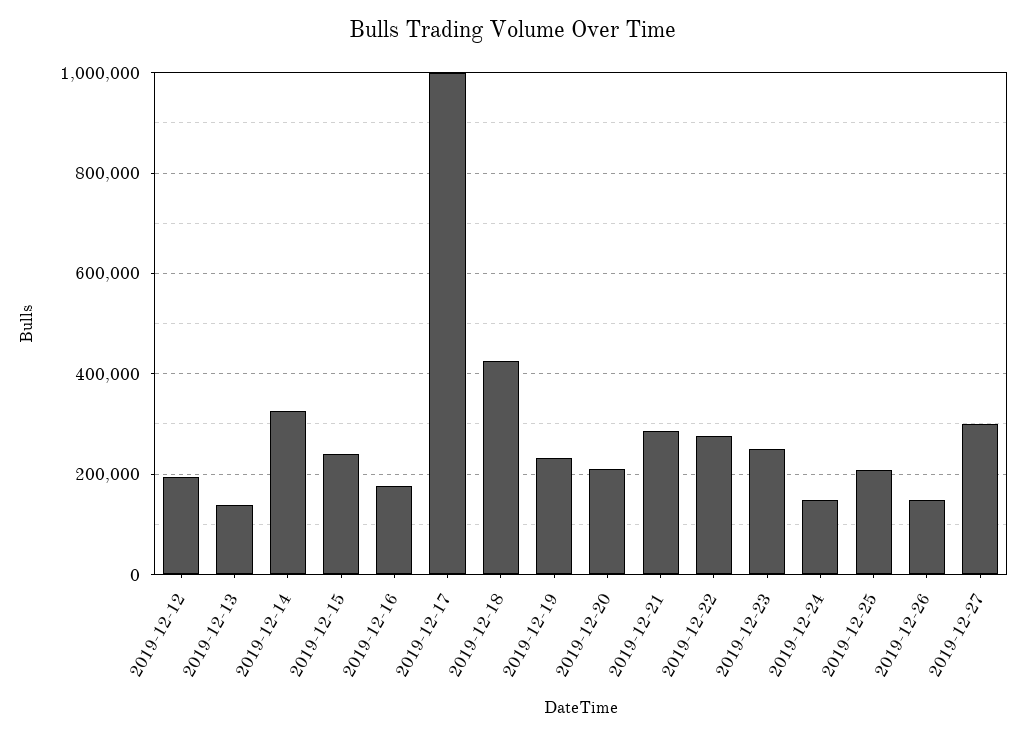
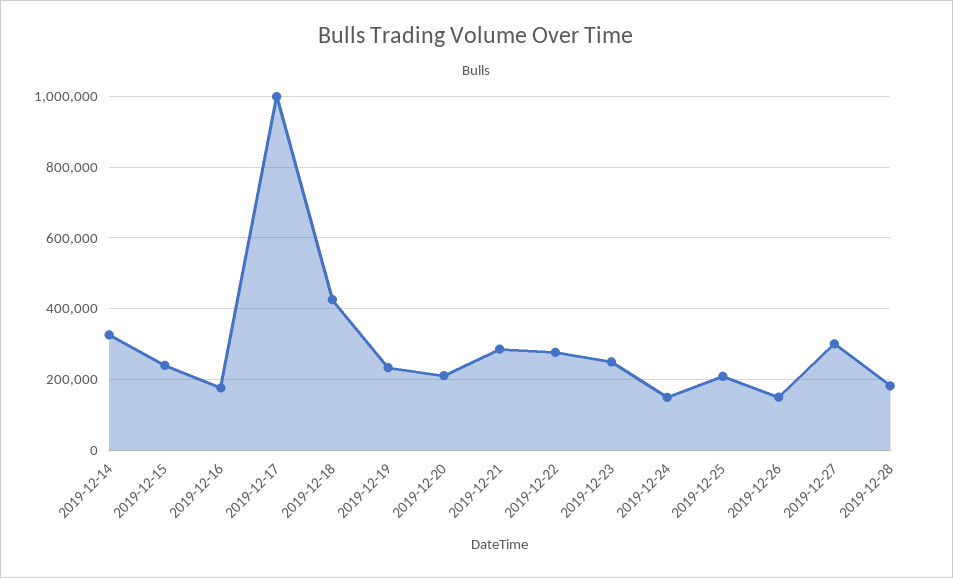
2019-12-12: 200000 -> none
2019-12-13: 140000 -> none
2019-12-28: none -> 180000

